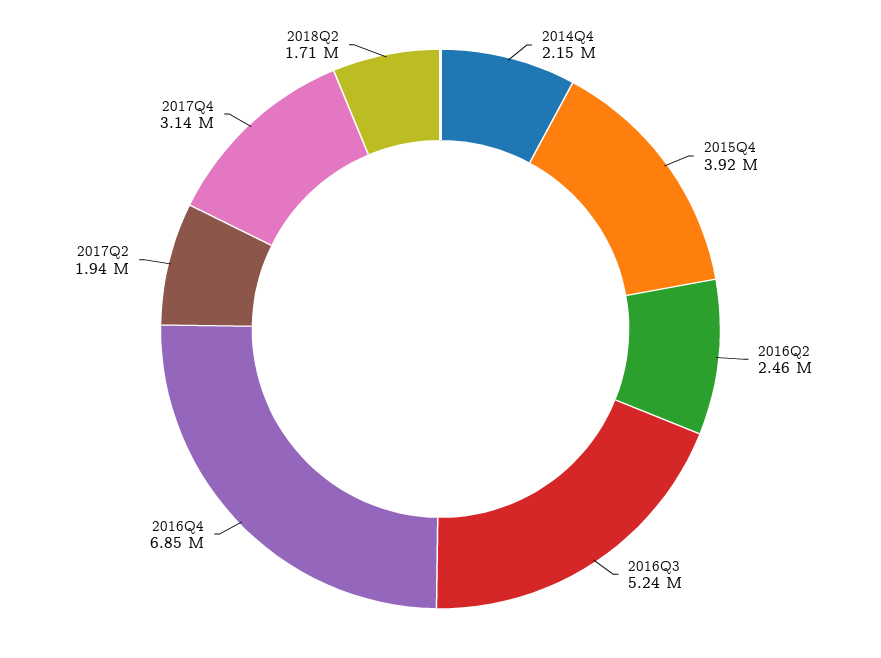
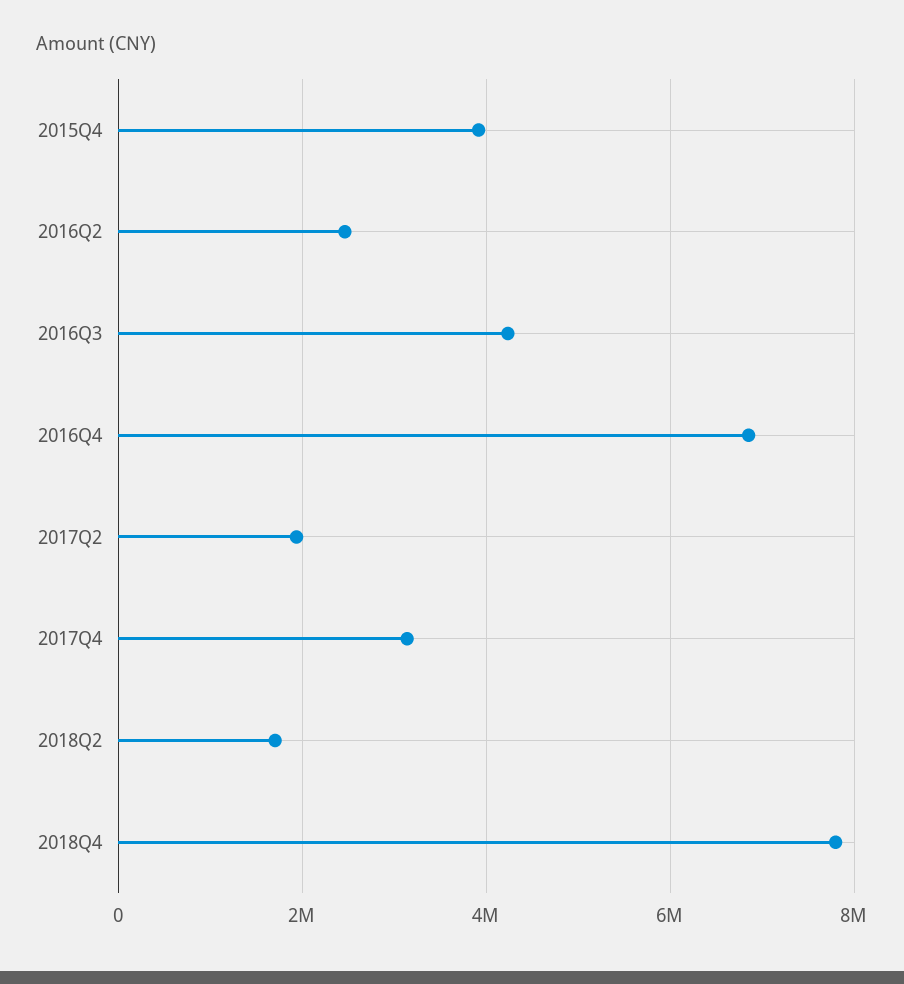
2014Q4: 2150000 -> none
2016Q3: 5240000 -> 4200000
2018Q4: none -> 7800000

